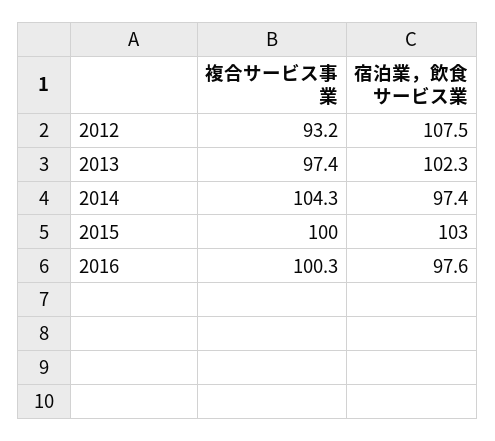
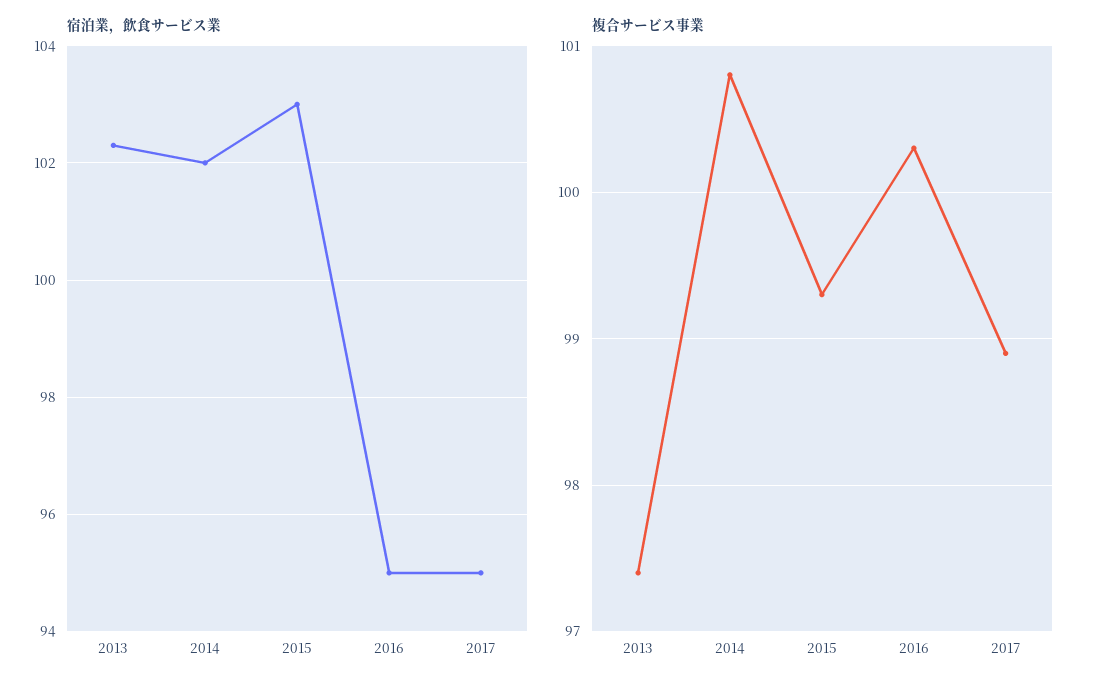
複合サービス事業, 2012: 93.2 -> none
宿泊業，飲食サービス業, 2012: 107.5 -> none
複合サービス事業, 2014: 104.3 -> 100.8
宿泊業，飲食サービス業, 2014: 97.4 -> 102
複合サービス事業, 2015: 100 -> 99.3
宿泊業，飲食サービス業, 2016: 97.6 -> 95
宿泊業，飲食サービス業, 2017: none -> 95
複合サービス事業, 2017: none -> 98.9

